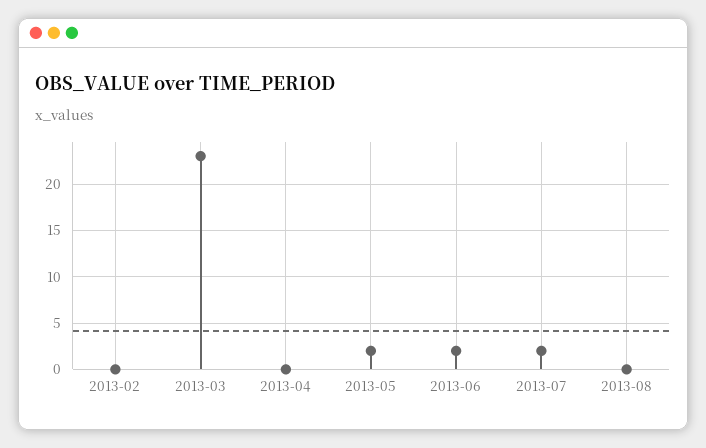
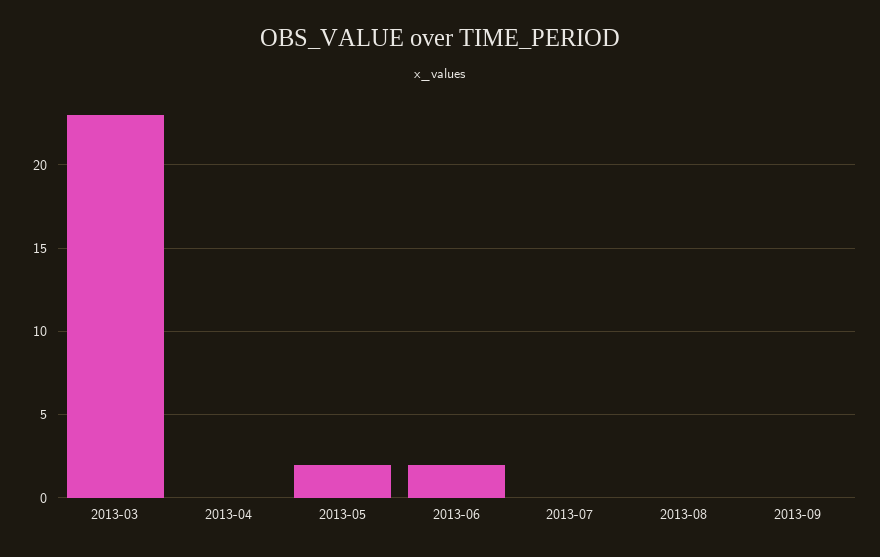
2013-02: 0 -> none
2013-07: 2 -> 0
2013-09: none -> 0

